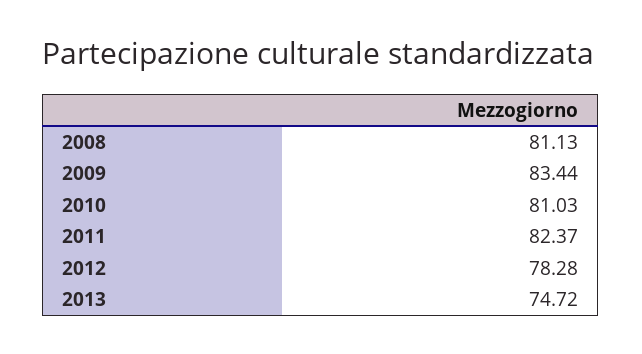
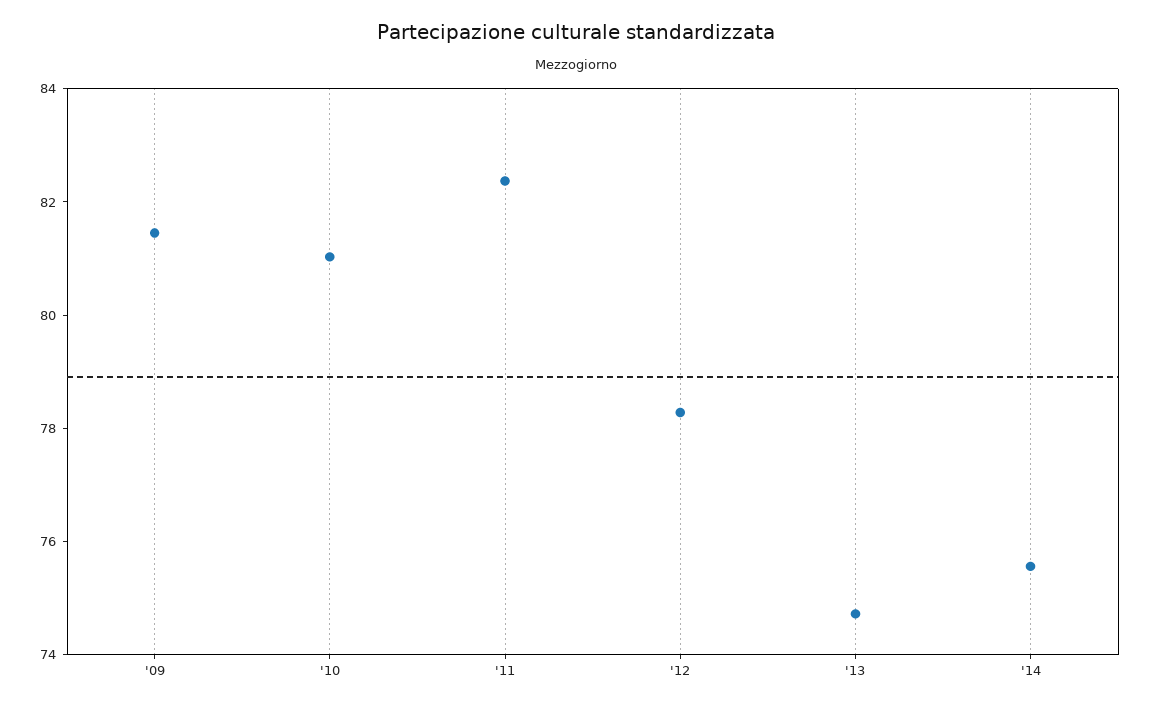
2008: 81.13 -> none
2009: 83.44 -> 81.5
'14: none -> 75.5

